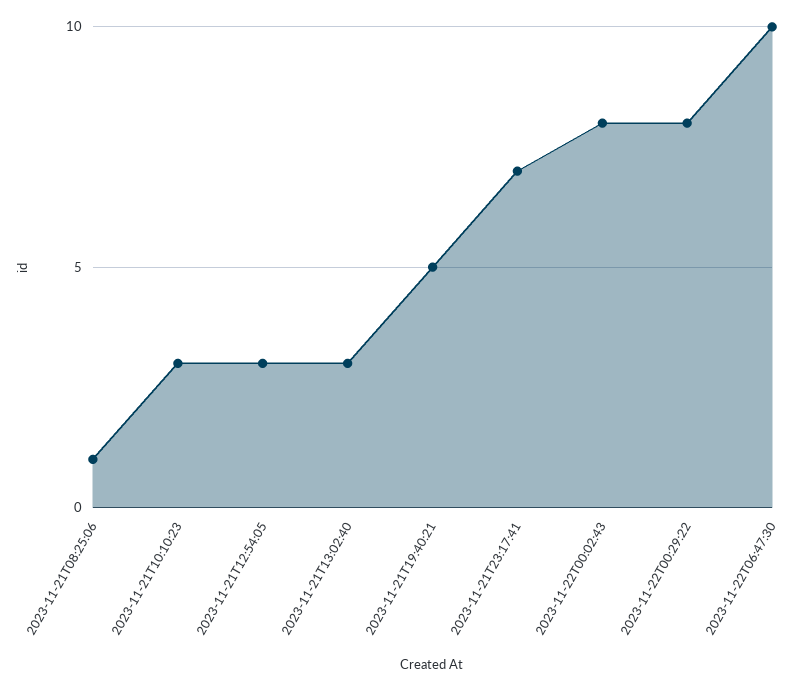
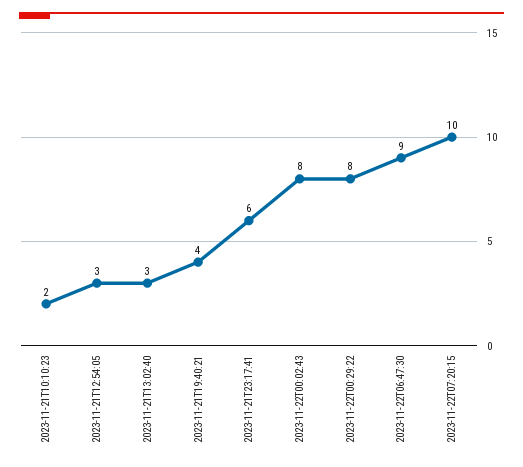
2023-11-21T08:25:06: 1 -> none
2023-11-21T10:10:23: 3 -> 2
2023-11-21T19:40:21: 5 -> 4
2023-11-21T23:17:41: 7 -> 6
2023-11-22T06:47:30: 10 -> 9
2023-11-22T07:20:15: none -> 10

